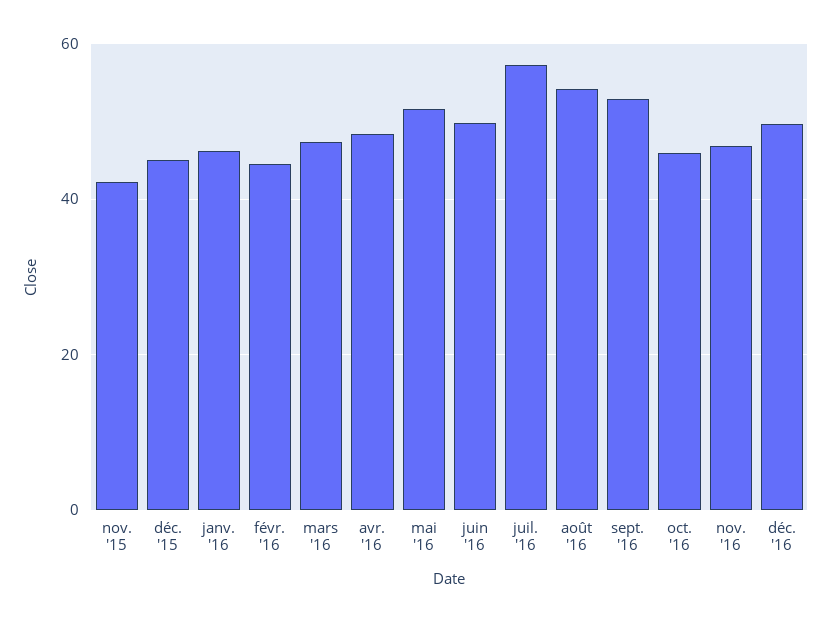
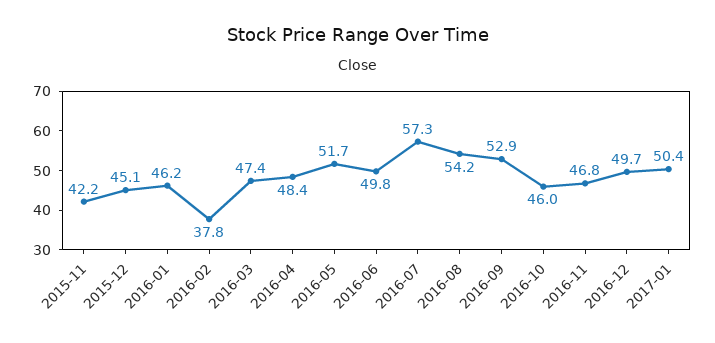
févr. '16: 44 -> 37.8
2017-01: none -> 50.4

